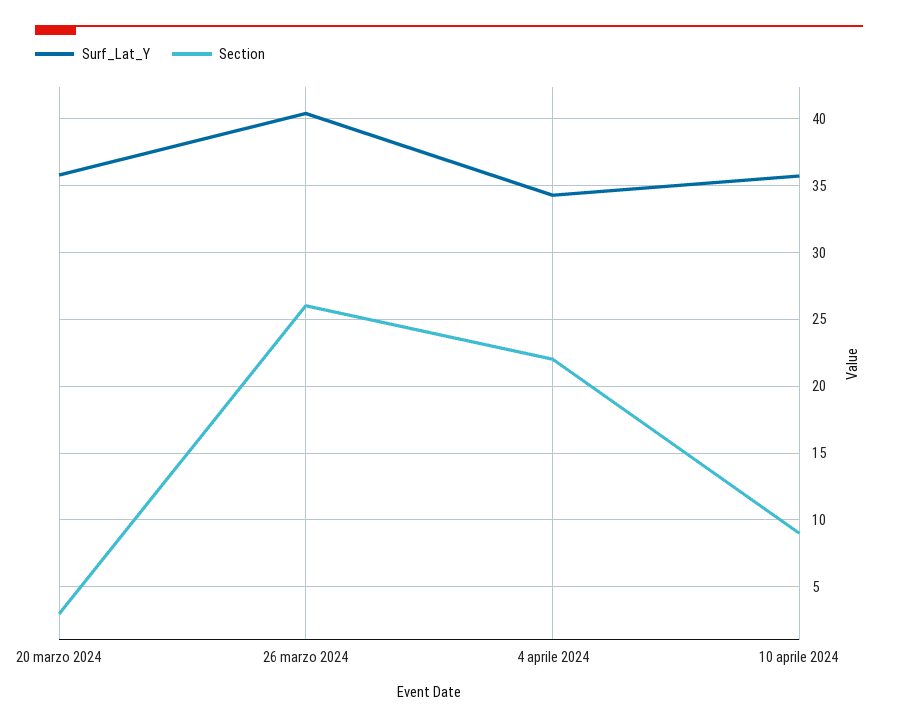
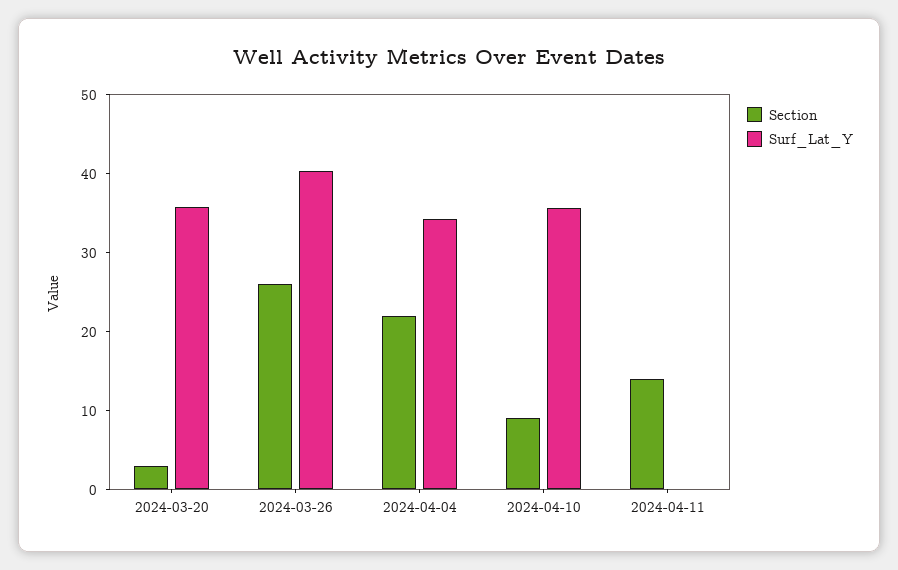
Section, 2024-04-11: none -> 14
Surf_Lat_Y, 2024-04-11: none -> 0

